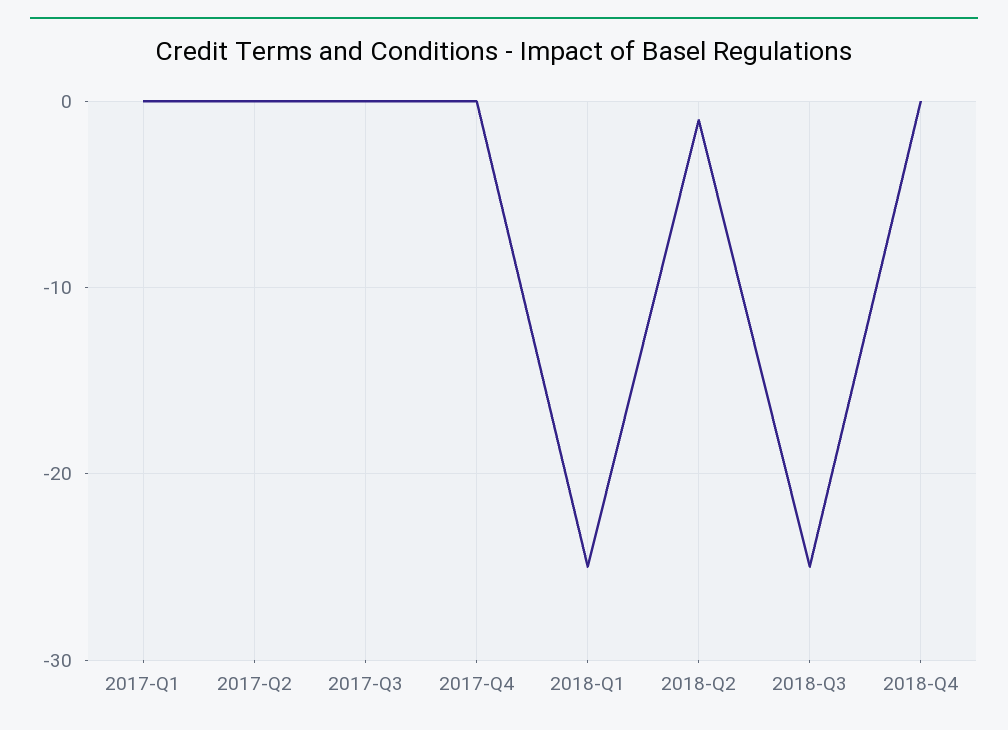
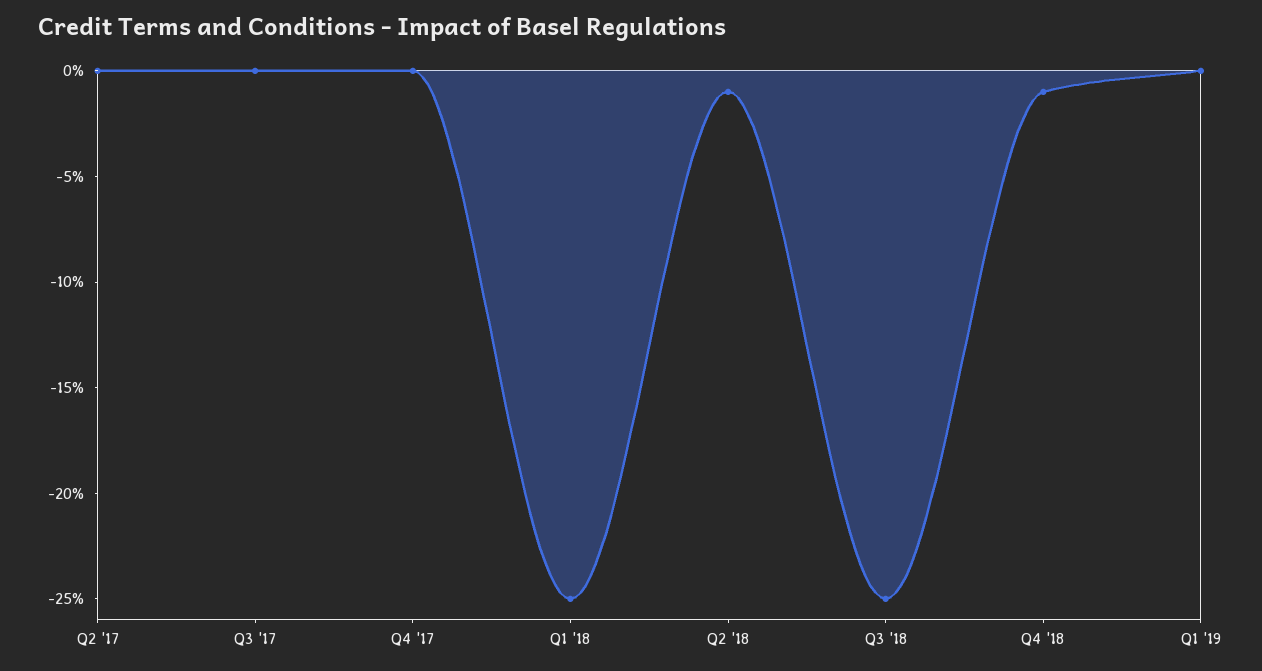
2017-Q1: 0 -> none
2018-Q4: 0 -> -1
Q1 '19: none -> 0

